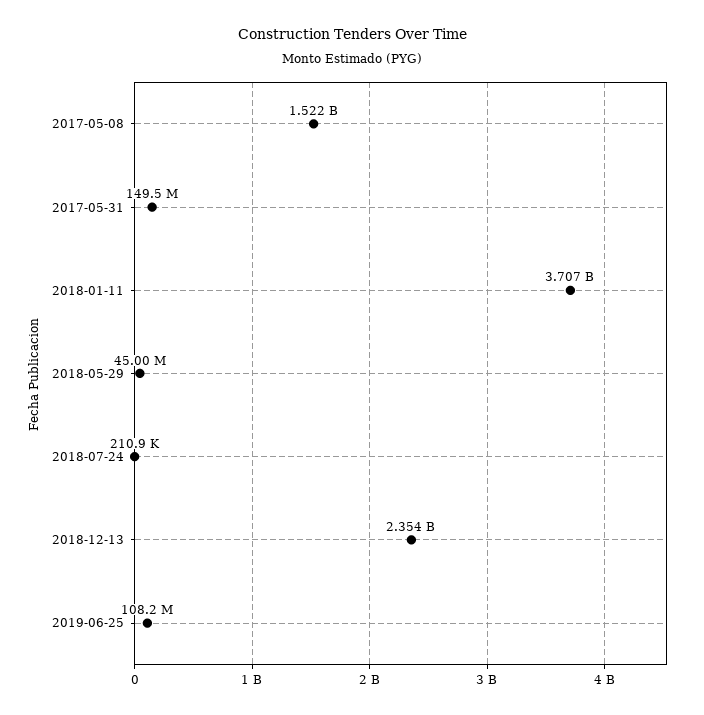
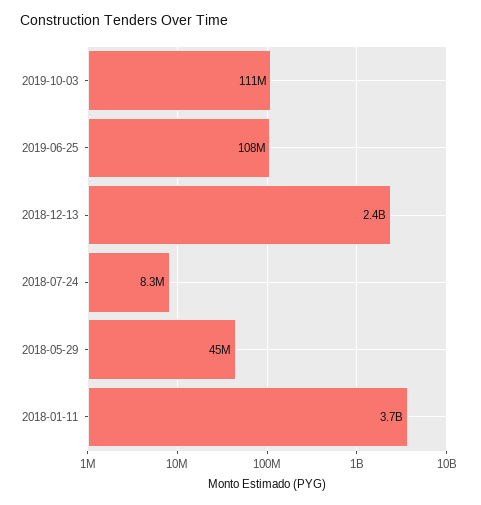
2017-05-08: 1522000000 -> none
2017-05-31: 149500000 -> none
2018-07-24: 210900 -> 8300000
2019-10-03: none -> 111000000

